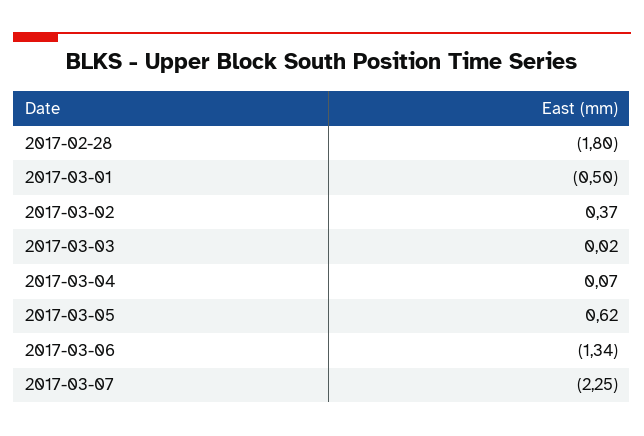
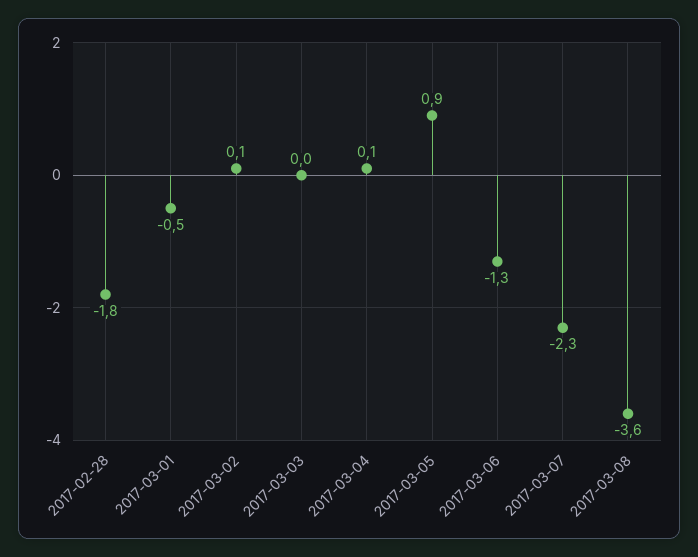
2017-03-02: 0.37 -> 0.1
2017-03-05: 0.62 -> 0.9
2017-03-08: none -> -3.6

